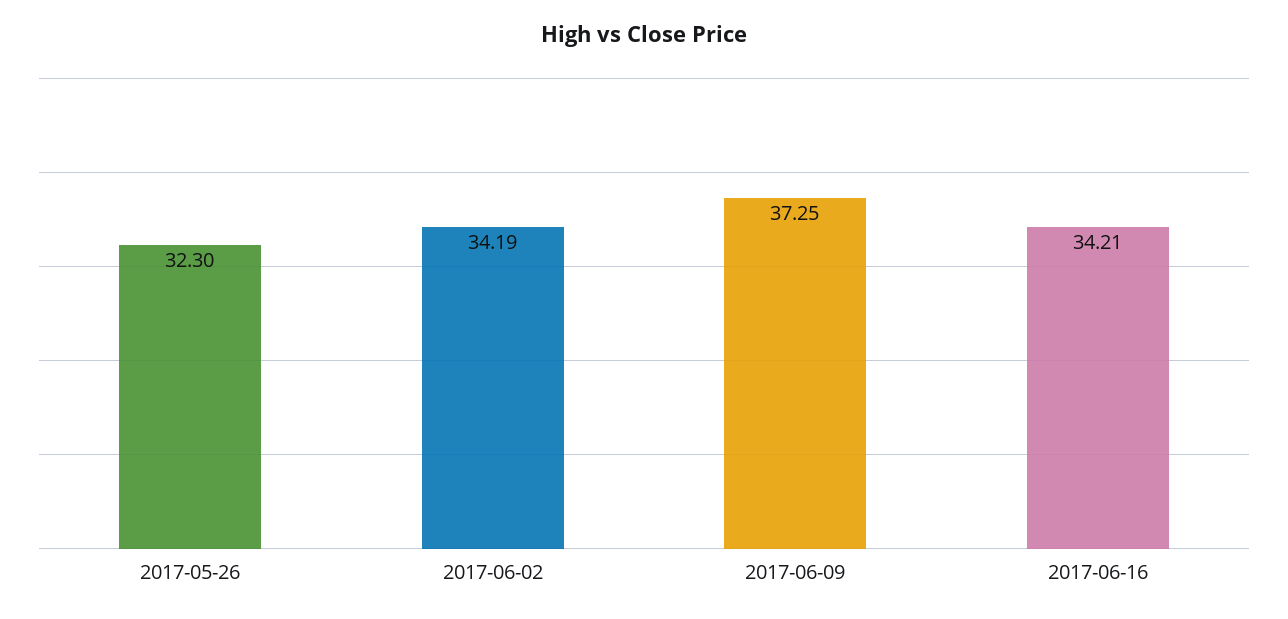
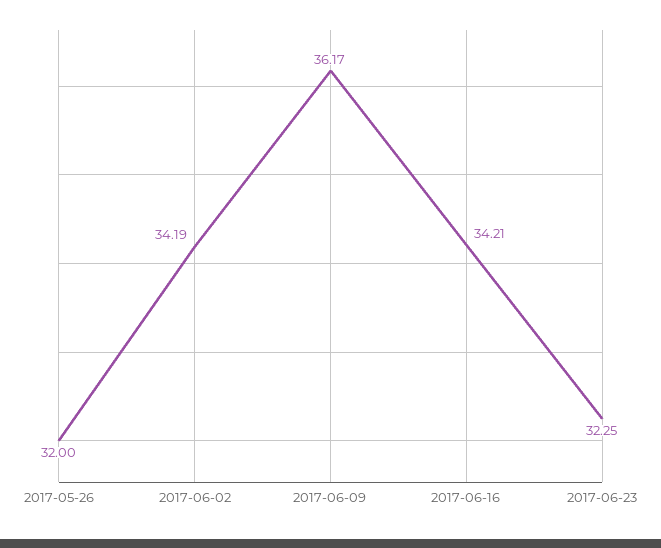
2017-05-26: 32.3 -> 32
2017-06-09: 37.25 -> 36.17
2017-06-23: none -> 32.25

